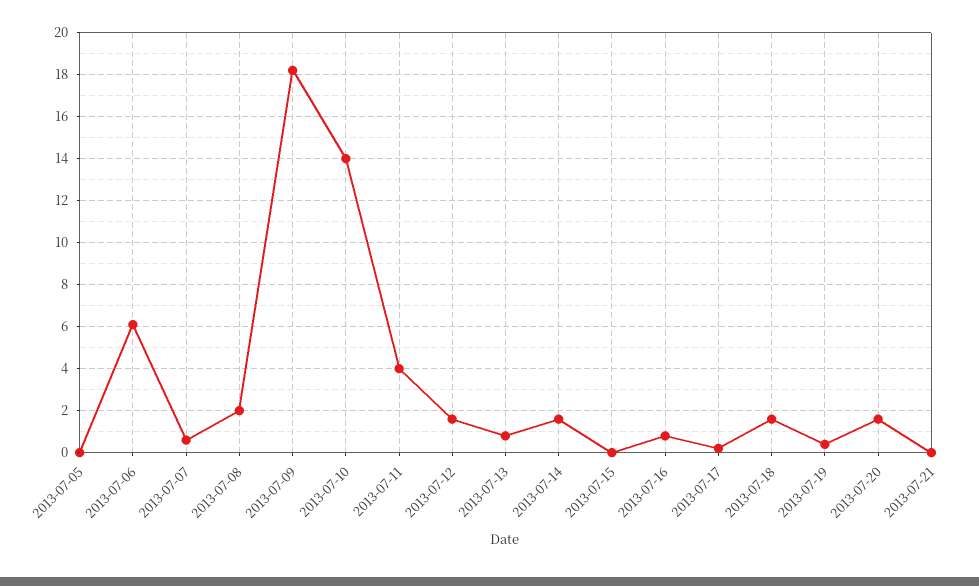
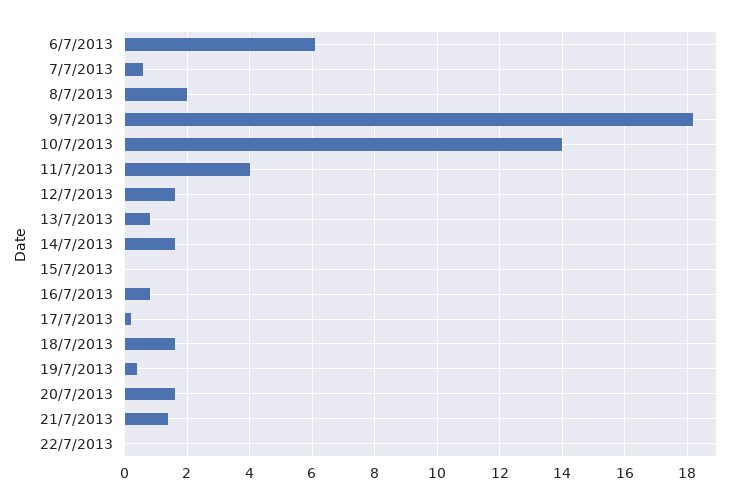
2013-07-05: 0 -> none
2013-07-21: 0 -> 1.5
22/7/2013: none -> 0

